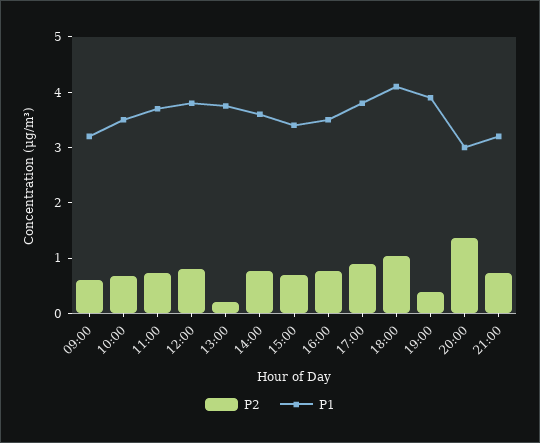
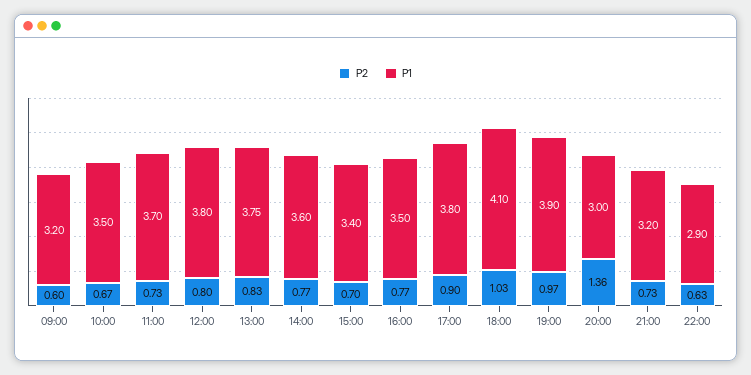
P2, 13:00: 0.2 -> 0.83
P2, 19:00: 0.4 -> 0.97
P2, 22:00: none -> 0.63
P1, 22:00: none -> 2.9

